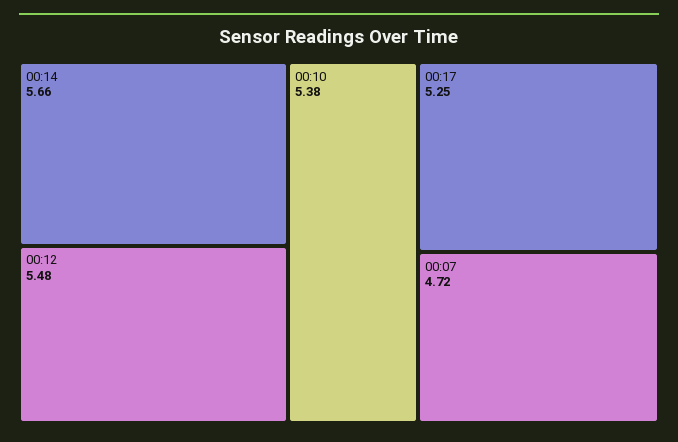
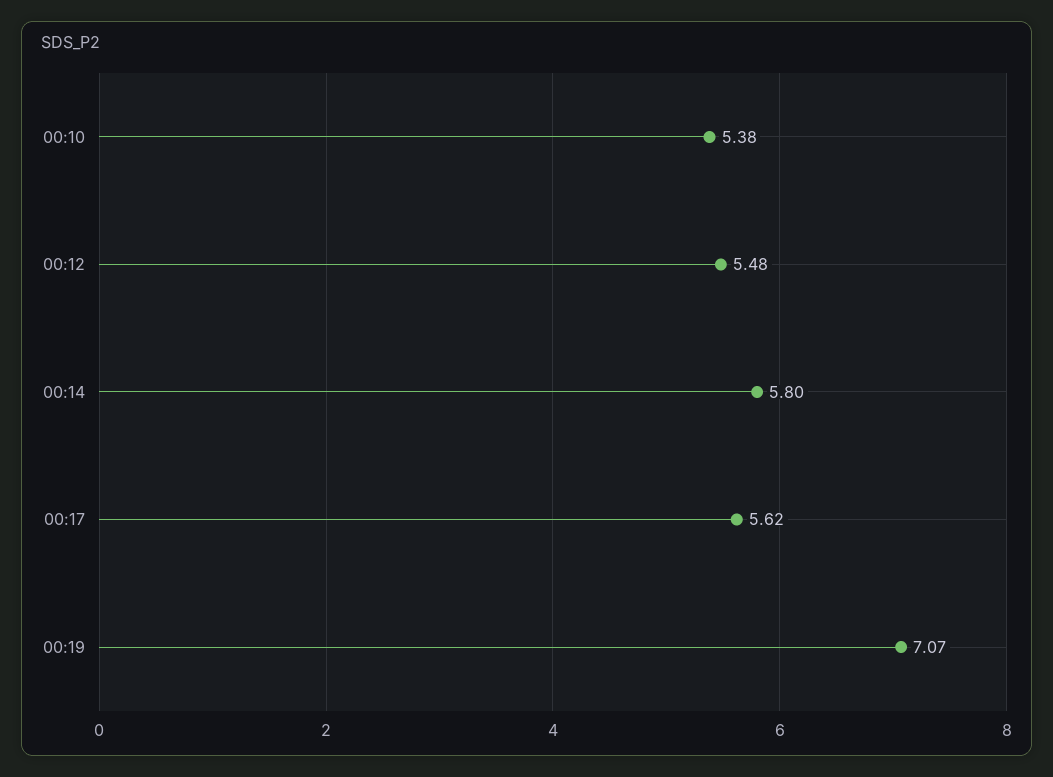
00:14: 5.66 -> 5.8
00:17: 5.25 -> 5.62
00:07: 4.72 -> none
00:19: none -> 7.07

